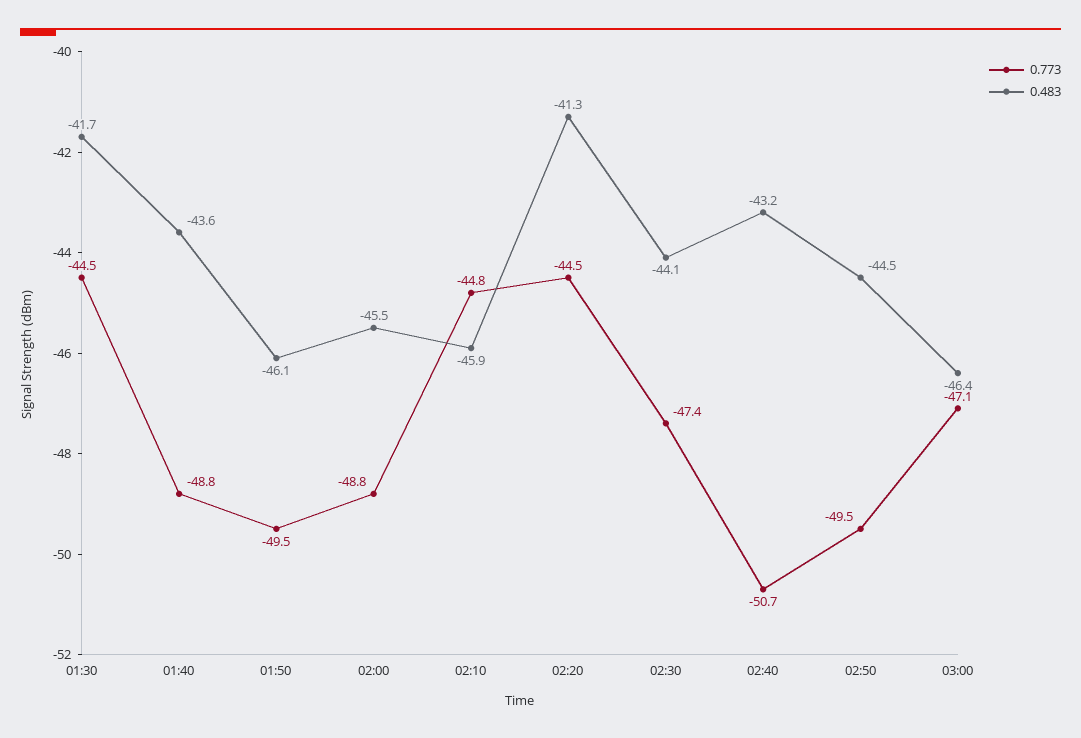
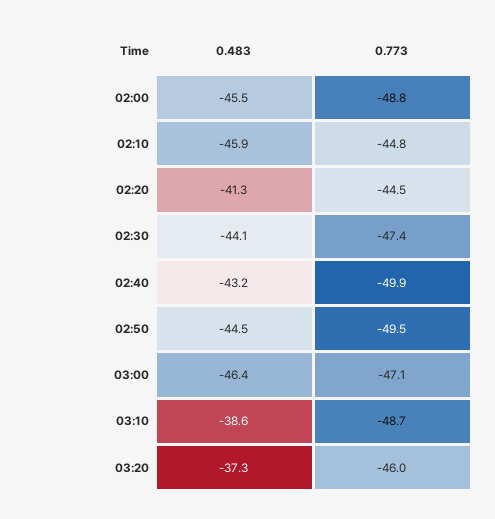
0.773, 01:30: -44.5 -> none
0.483, 01:30: -41.7 -> none
0.773, 01:40: -48.8 -> none
0.483, 01:40: -43.6 -> none
0.773, 01:50: -49.5 -> none
0.483, 01:50: -46.1 -> none
0.773, 02:40: -50.7 -> -49.9
0.483, 03:10: none -> -38.6
0.773, 03:10: none -> -48.7
0.483, 03:20: none -> -37.3
0.773, 03:20: none -> -46

